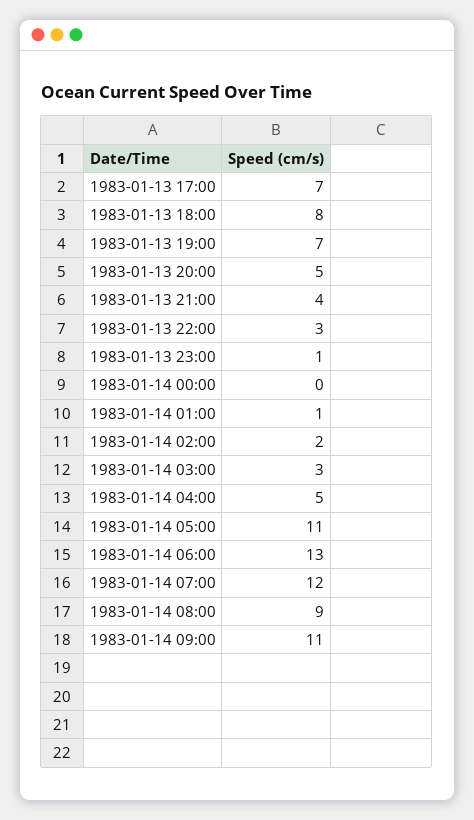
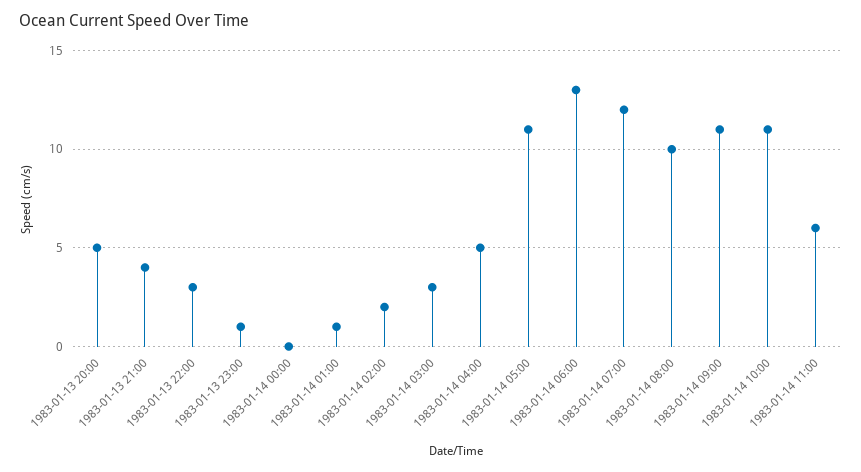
1983-01-13 17:00: 7 -> none
1983-01-13 18:00: 8 -> none
1983-01-13 19:00: 7 -> none
1983-01-14 08:00: 9 -> 10
1983-01-14 10:00: none -> 11
1983-01-14 11:00: none -> 6

